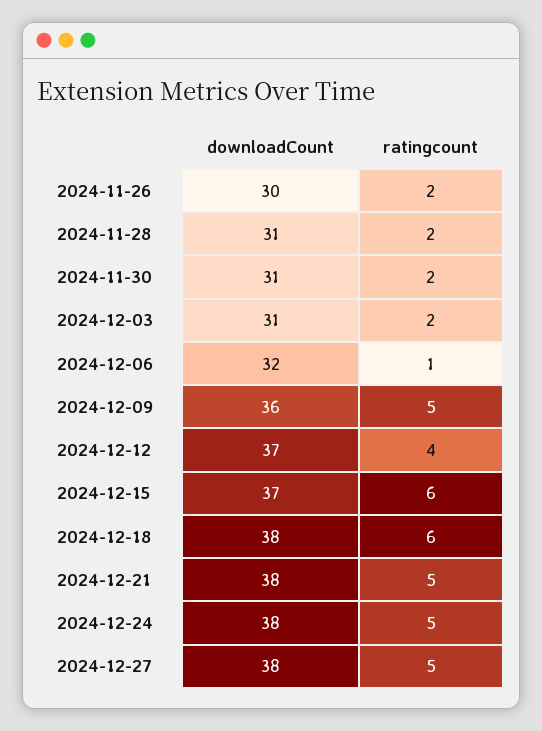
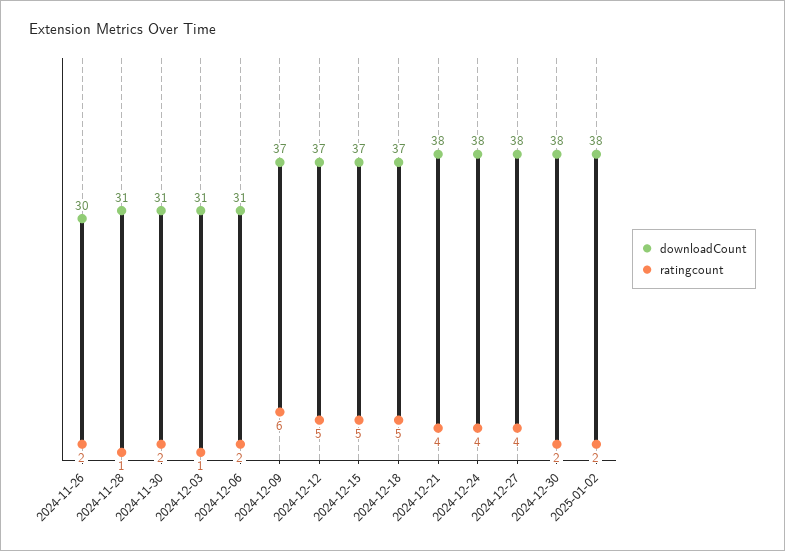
ratingcount, 2024-11-28: 2 -> 1
ratingcount, 2024-12-03: 2 -> 1
downloadCount, 2024-12-06: 32 -> 31
ratingcount, 2024-12-06: 1 -> 2
downloadCount, 2024-12-09: 36 -> 37
ratingcount, 2024-12-09: 5 -> 6
ratingcount, 2024-12-12: 4 -> 5
ratingcount, 2024-12-15: 6 -> 5
downloadCount, 2024-12-18: 38 -> 37
ratingcount, 2024-12-18: 6 -> 5
ratingcount, 2024-12-21: 5 -> 4
ratingcount, 2024-12-24: 5 -> 4
ratingcount, 2024-12-27: 5 -> 4
downloadCount, 2024-12-30: none -> 38
ratingcount, 2024-12-30: none -> 2
downloadCount, 2025-01-02: none -> 38
ratingcount, 2025-01-02: none -> 2

